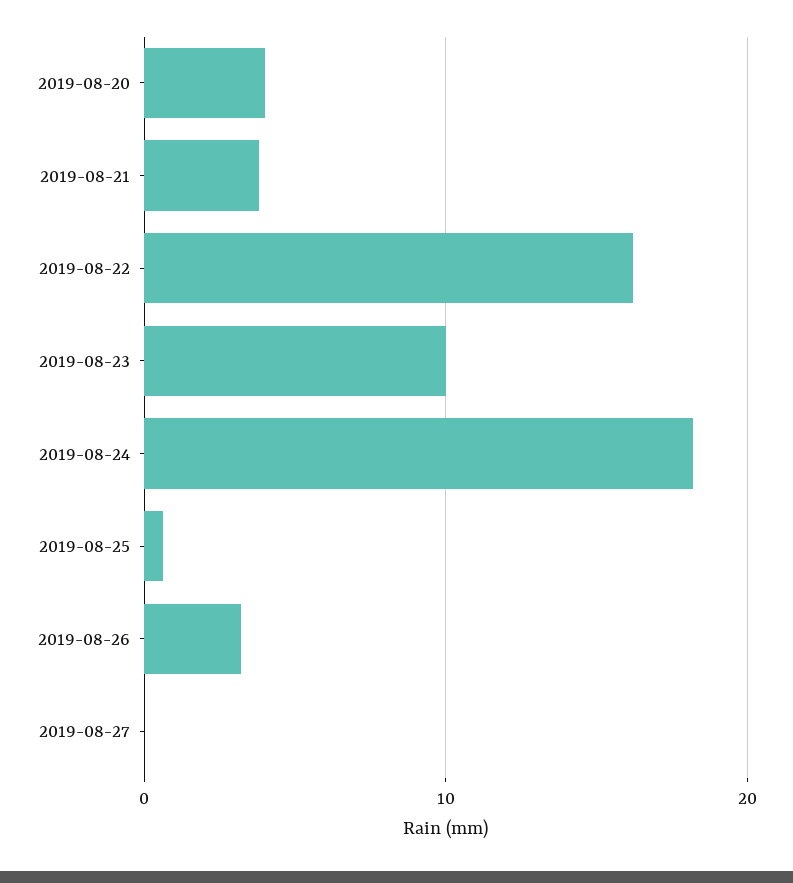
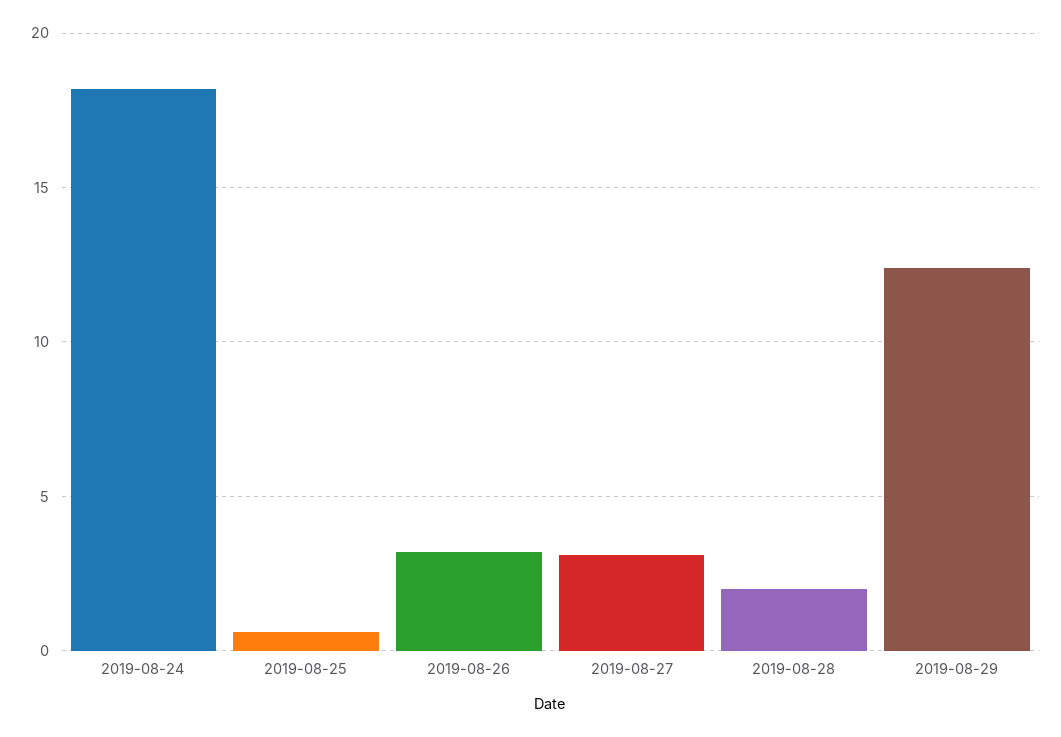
2019-08-20: 4 -> none
2019-08-21: 4 -> none
2019-08-22: 16 -> none
2019-08-23: 10 -> none
2019-08-27: 0 -> 3
2019-08-28: none -> 2
2019-08-29: none -> 12.5

